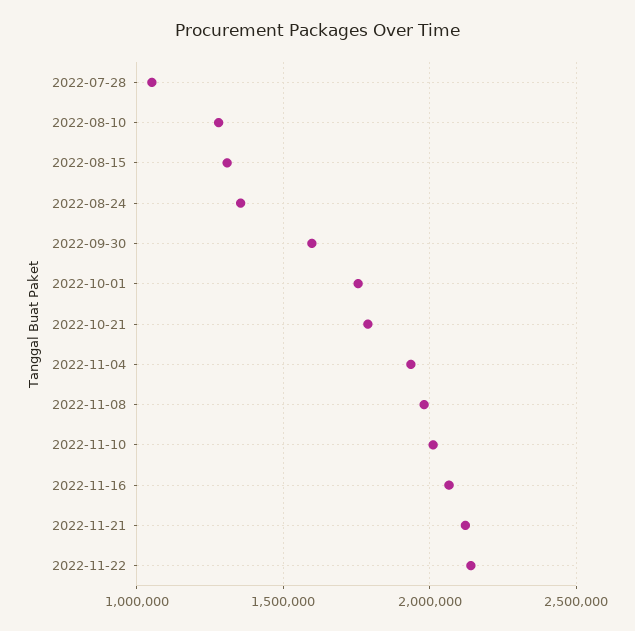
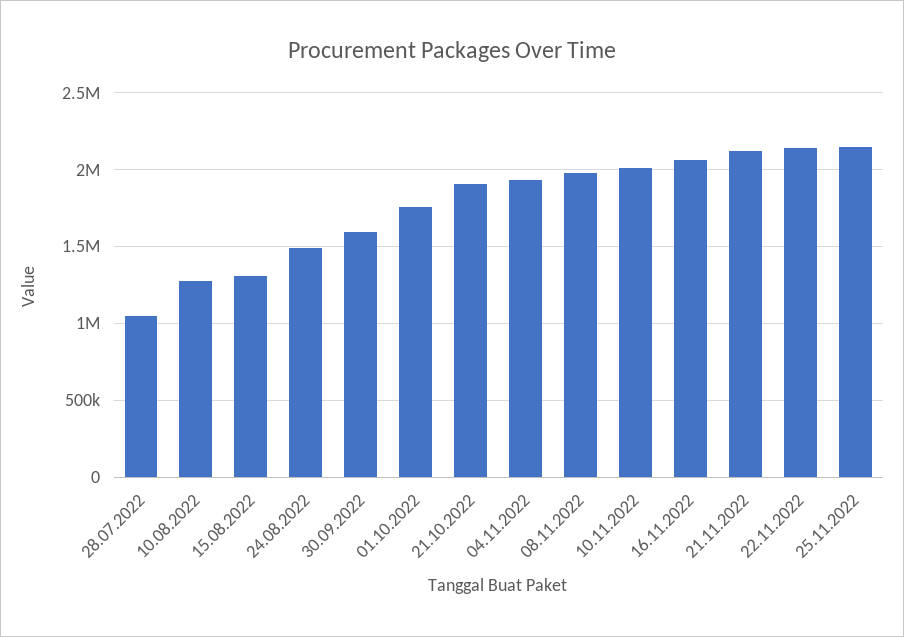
2022-08-24: 1350000 -> 1500000
2022-10-21: 1800000 -> 1900000
25.11.2022: none -> 2150000

